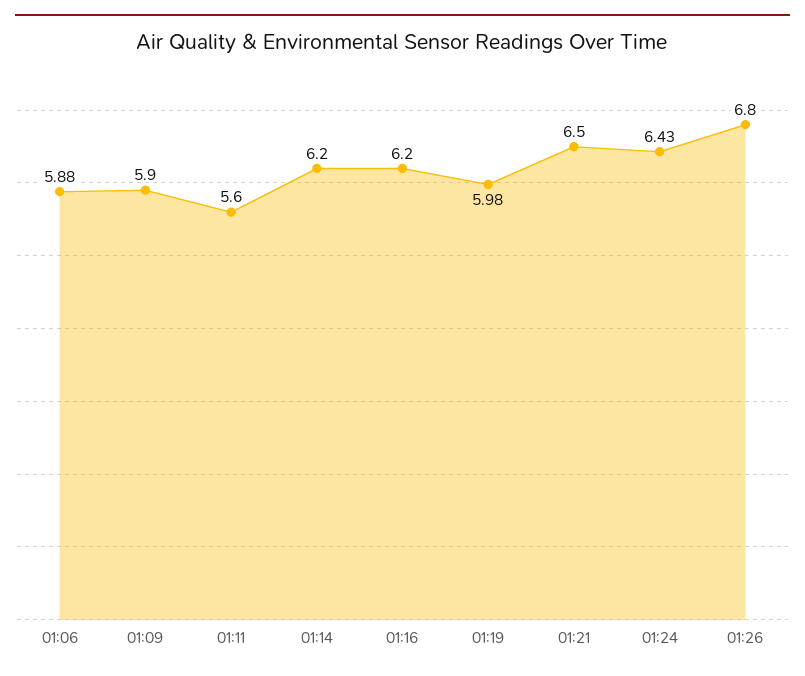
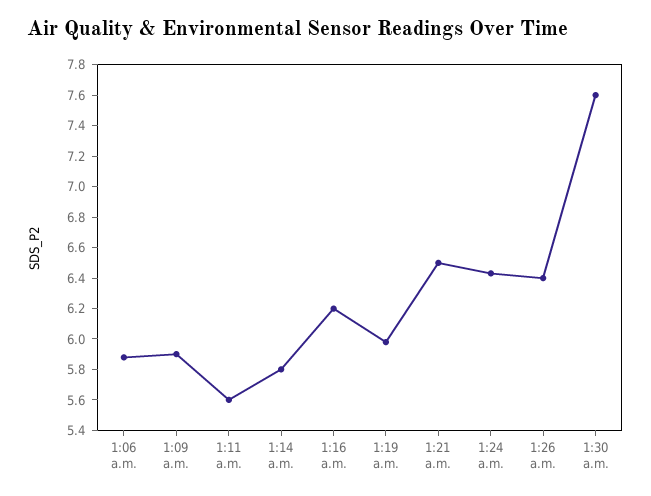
01:14: 6.2 -> 5.8
01:26: 6.8 -> 6.4
1:30 a.m.: none -> 7.6

